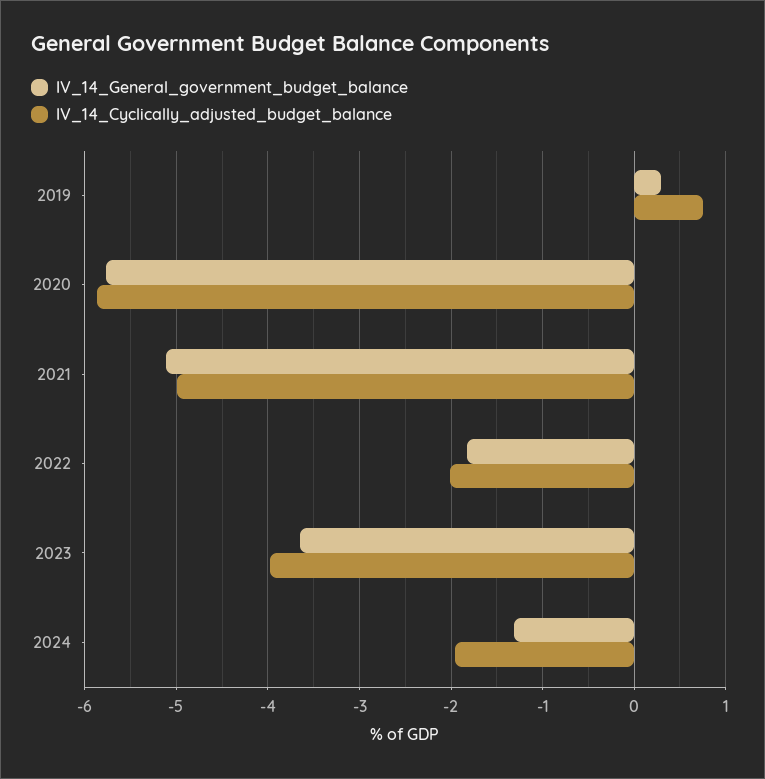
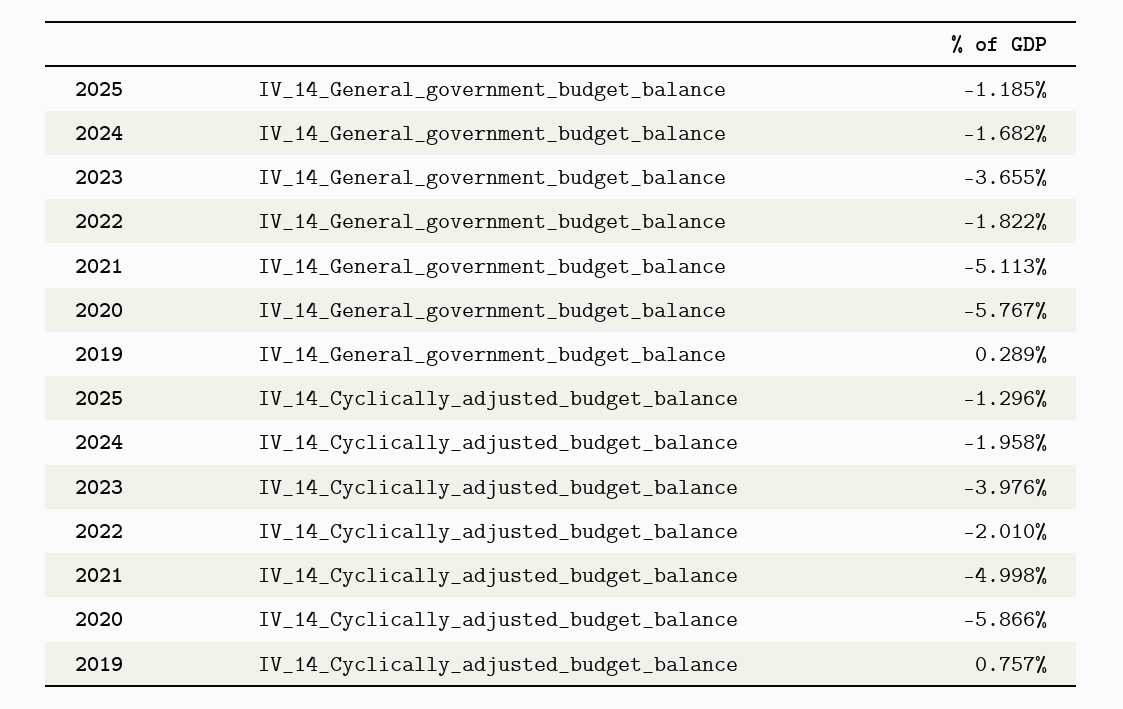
IV_14_General_government_budget_balance, 2024: -1.3 -> -1.682
IV_14_General_government_budget_balance, 2025: none -> -1.185
IV_14_Cyclically_adjusted_budget_balance, 2025: none -> -1.296

